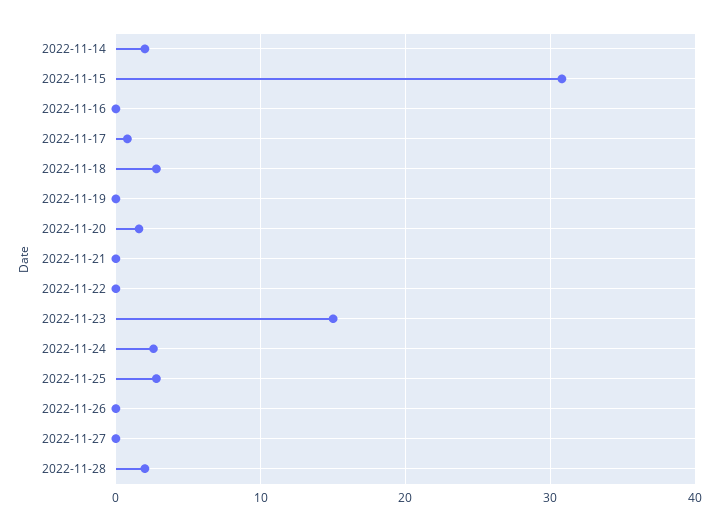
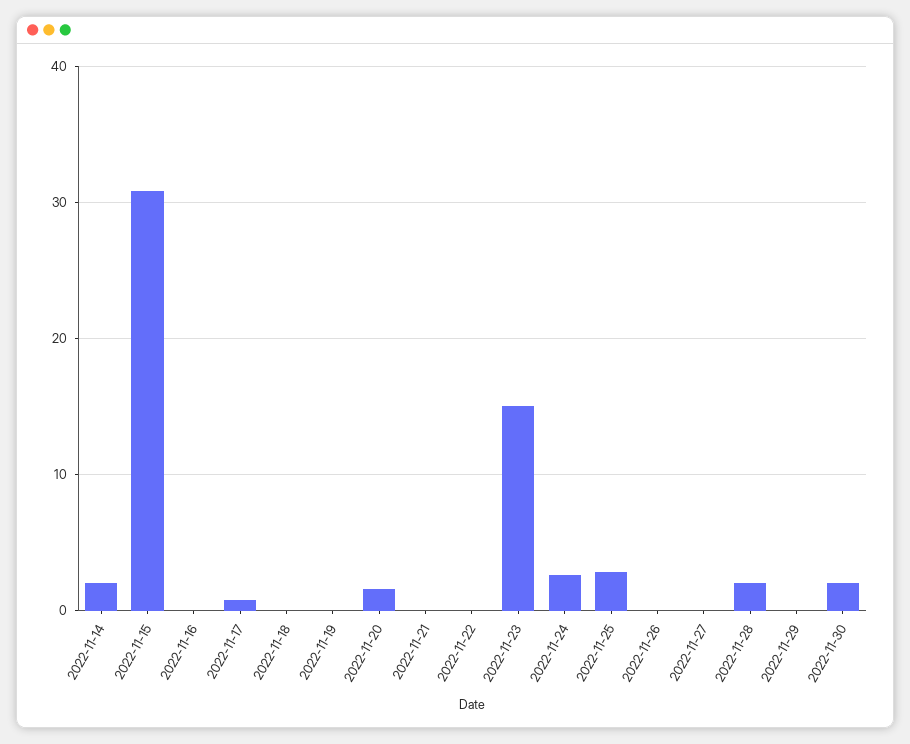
2022-11-18: 3 -> 0
2022-11-29: none -> 0
2022-11-30: none -> 2

